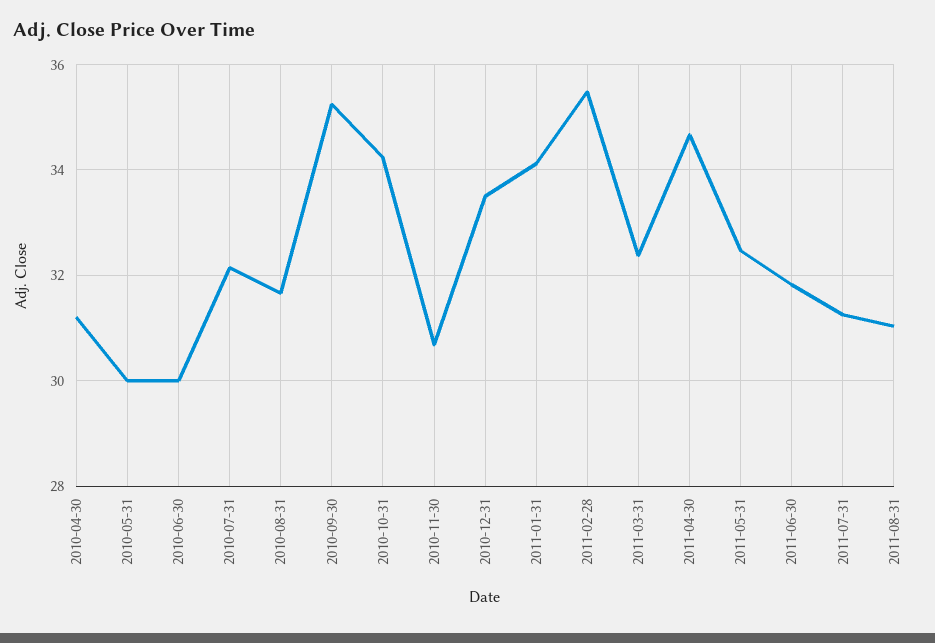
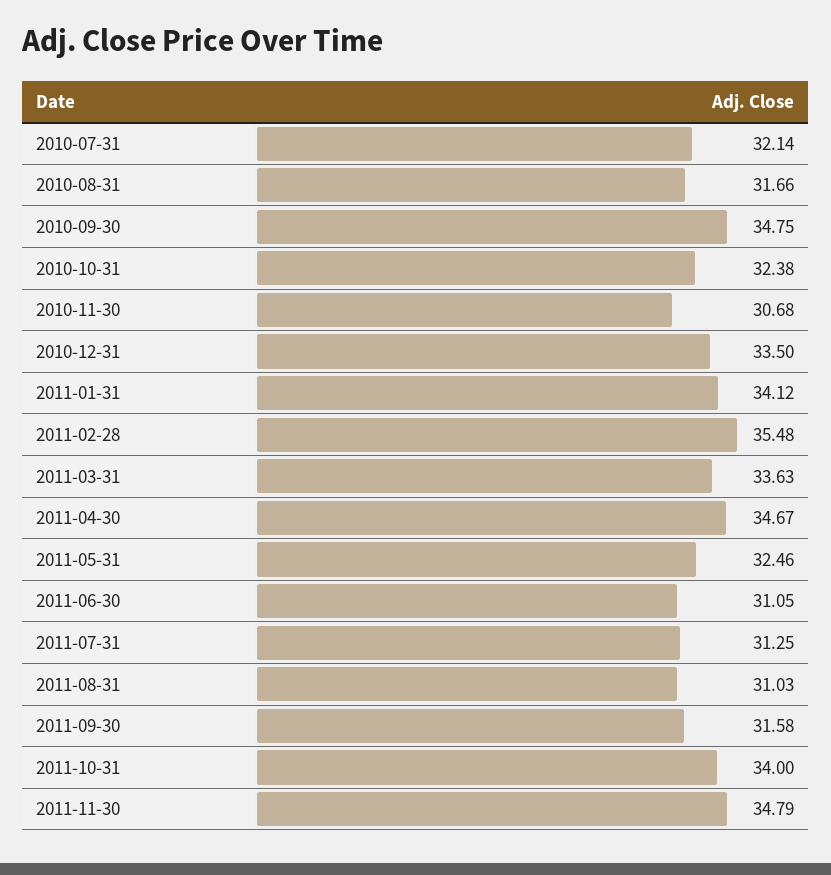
2010-04-30: 31.2 -> none
2010-05-31: 30 -> none
2010-06-30: 30 -> none
2010-09-30: 35.2 -> 34.75
2010-10-31: 34.2 -> 32.38
2011-03-31: 32.4 -> 33.63
2011-06-30: 31.8 -> 31.05
2011-09-30: none -> 31.58
2011-10-31: none -> 34
2011-11-30: none -> 34.79

